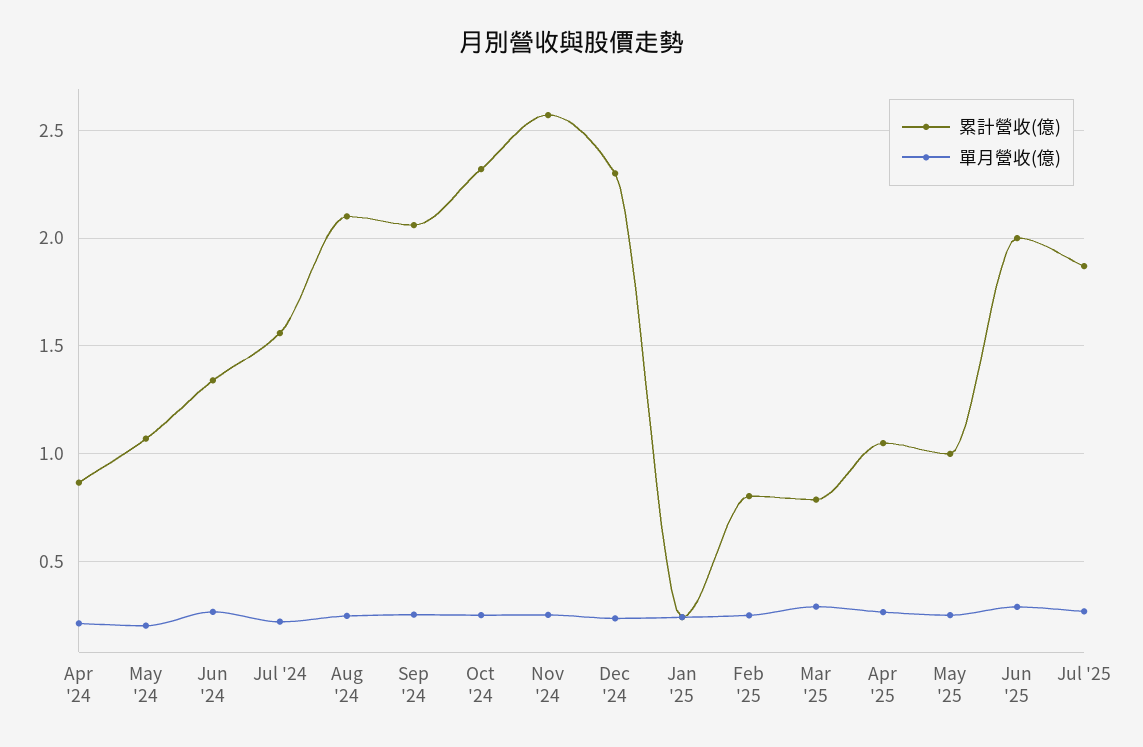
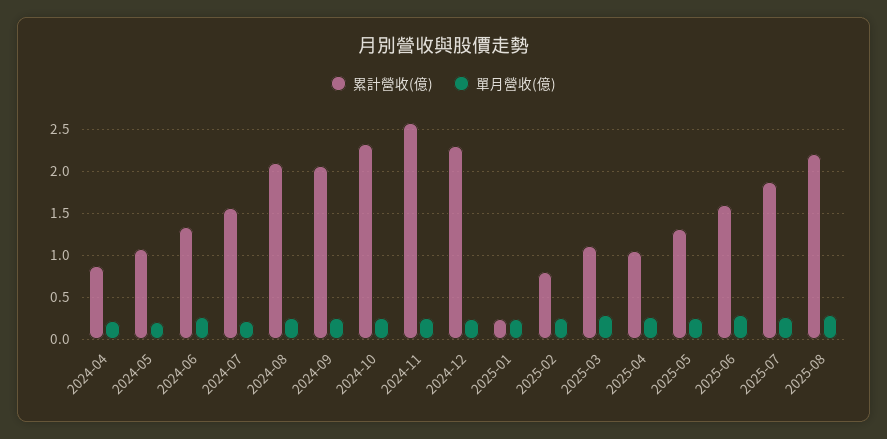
累計營收(億), Mar '25: 0.8 -> 1.1
累計營收(億), May '25: 1 -> 1.3
累計營收(億), Jun '25: 2 -> 1.6
累計營收(億), 2025-08: none -> 2.2
單月營收(億), 2025-08: none -> 0.3

